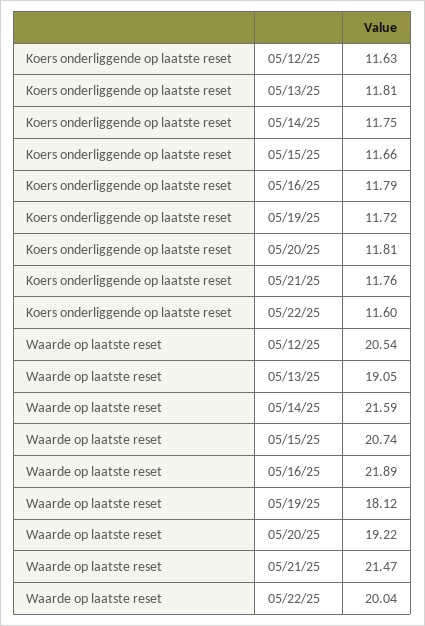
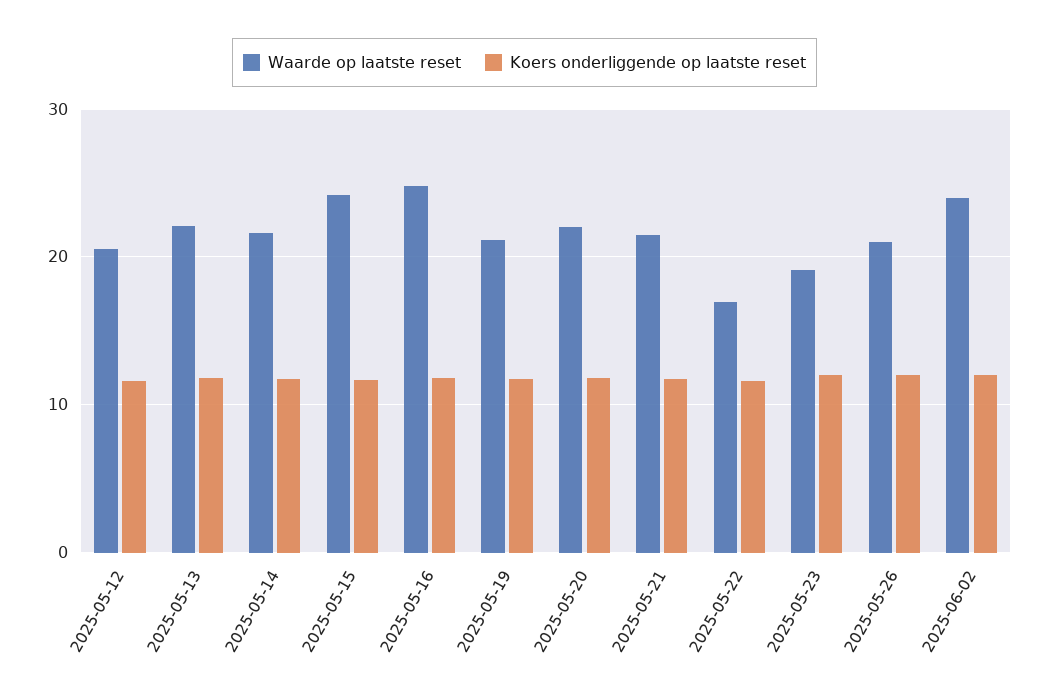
Waarde op laatste reset, 05/13/25: 19.05 -> 22
Waarde op laatste reset, 05/15/25: 20.74 -> 24
Waarde op laatste reset, 05/16/25: 21.89 -> 25
Waarde op laatste reset, 05/19/25: 18.12 -> 21
Waarde op laatste reset, 05/20/25: 19.22 -> 22
Waarde op laatste reset, 05/22/25: 20.04 -> 17
Waarde op laatste reset, 2025-05-23: none -> 19
Koers onderliggende op laatste reset, 2025-05-23: none -> 12
Waarde op laatste reset, 2025-05-26: none -> 21
Koers onderliggende op laatste reset, 2025-05-26: none -> 12
Waarde op laatste reset, 2025-06-02: none -> 24
Koers onderliggende op laatste reset, 2025-06-02: none -> 12

